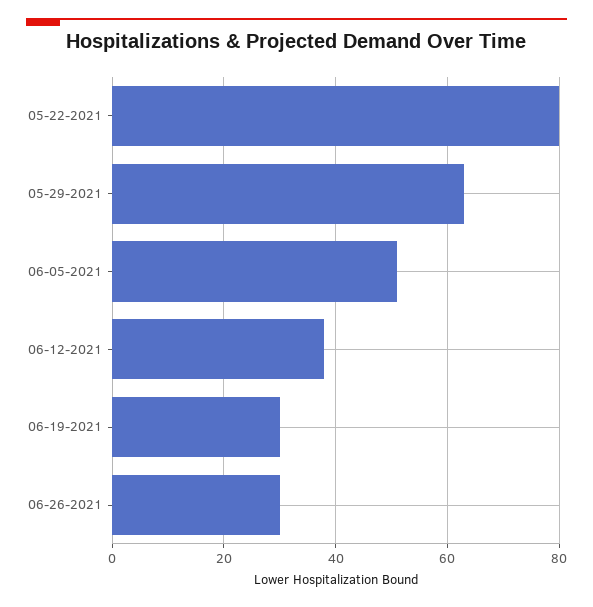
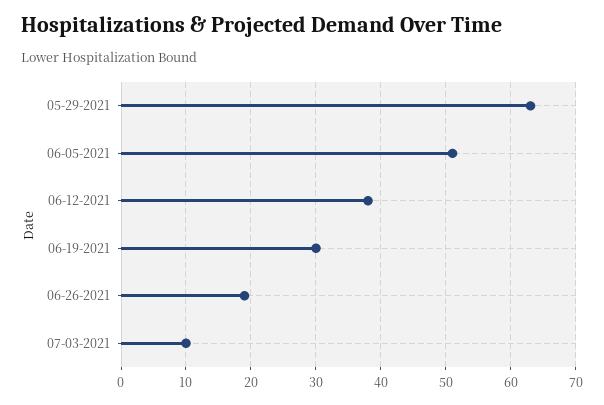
05-22-2021: 80 -> none
06-26-2021: 30 -> 19
07-03-2021: none -> 10

